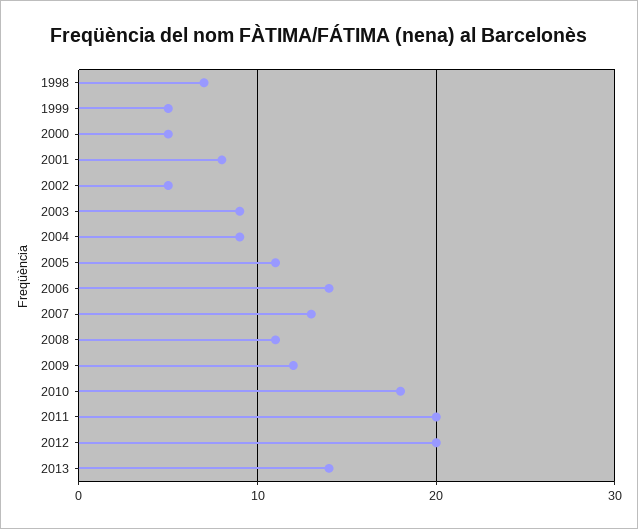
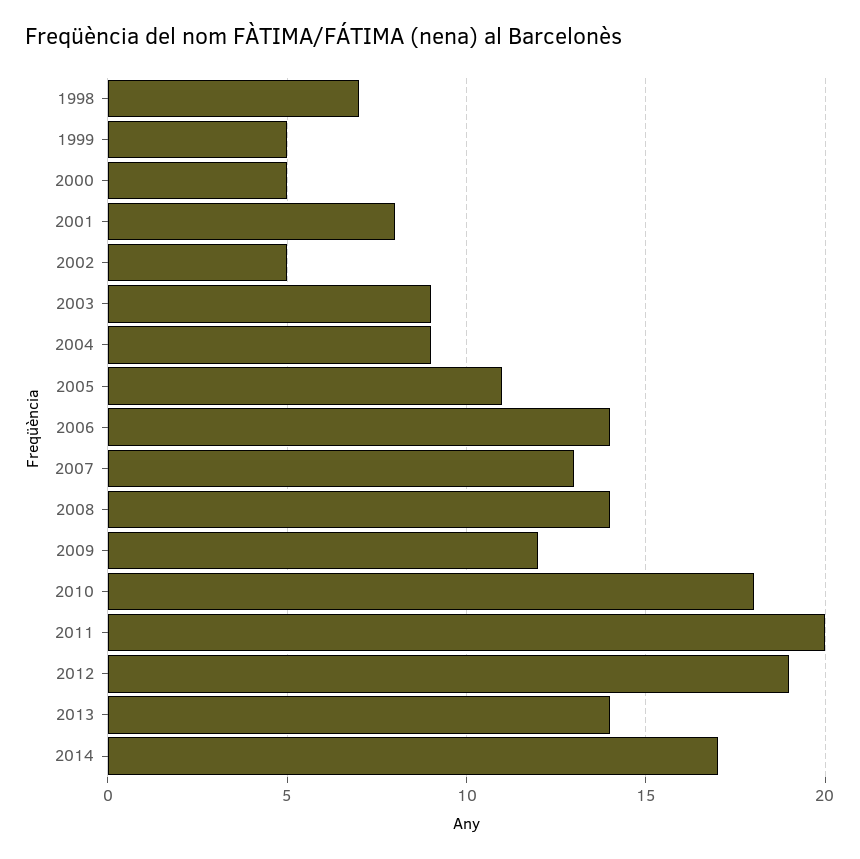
2008: 11 -> 14
2012: 20 -> 19
2014: none -> 17

